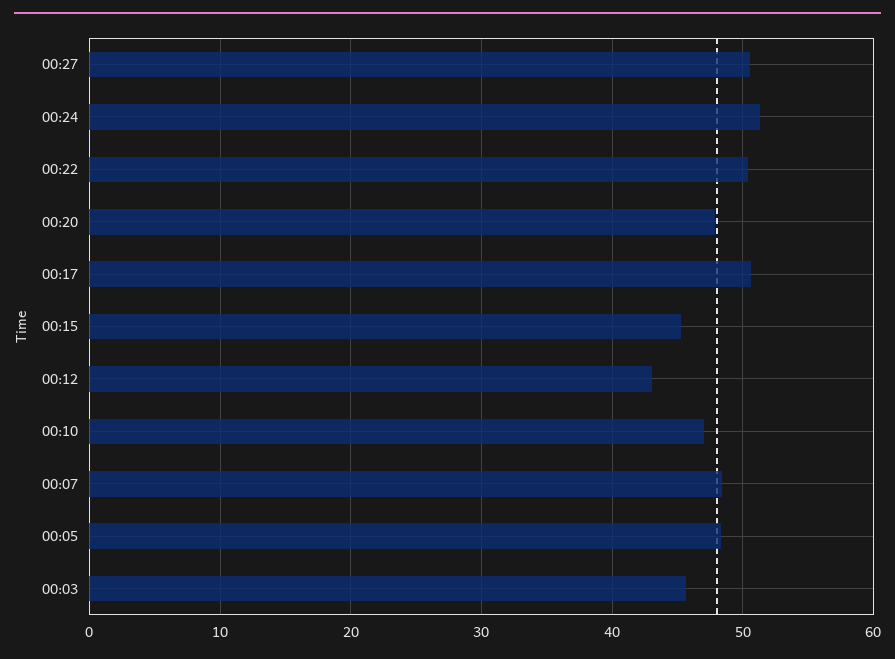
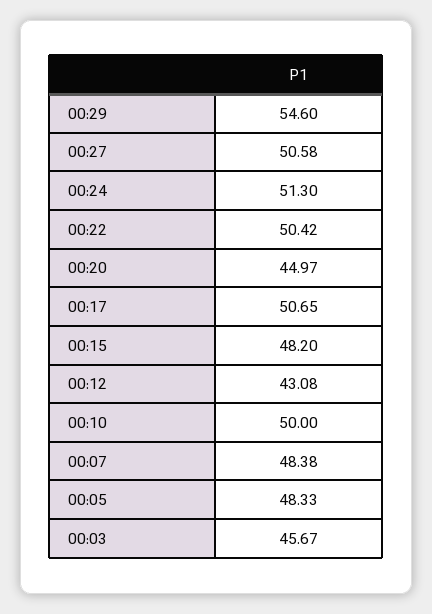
00:20: 48 -> 44.97
00:15: 45 -> 48.2
00:10: 47 -> 50
00:29: none -> 54.6

